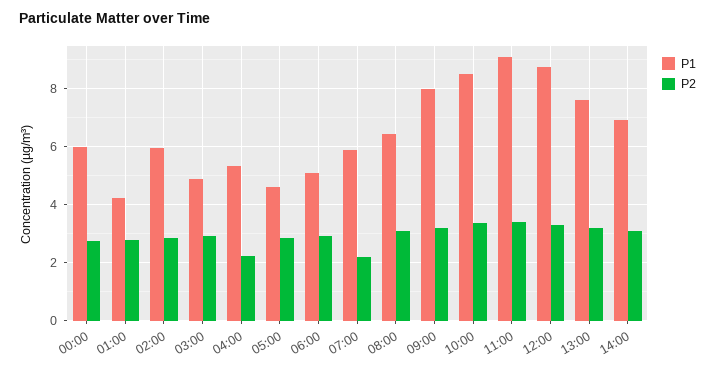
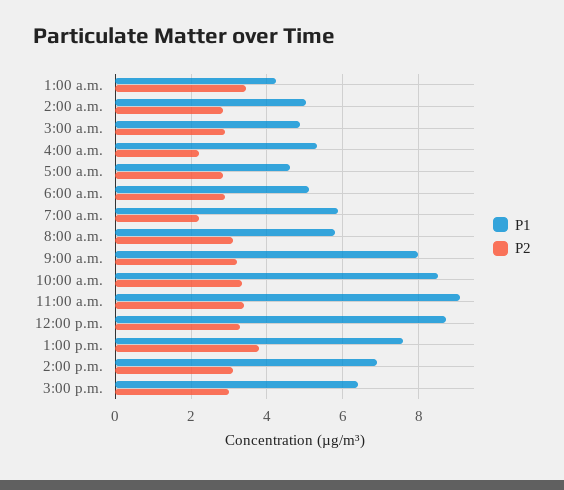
P1, 00:00: 6 -> none
P2, 00:00: 2.75 -> none
P2, 01:00: 2.75 -> 3.4
P1, 02:00: 6 -> 5
P1, 08:00: 6.5 -> 5.8
P2, 13:00: 3.25 -> 3.8
P1, 3:00 p.m.: none -> 6.4
P2, 3:00 p.m.: none -> 3

